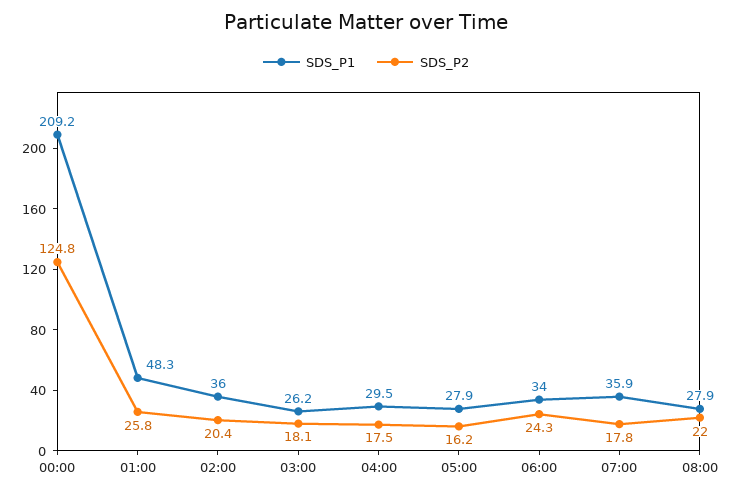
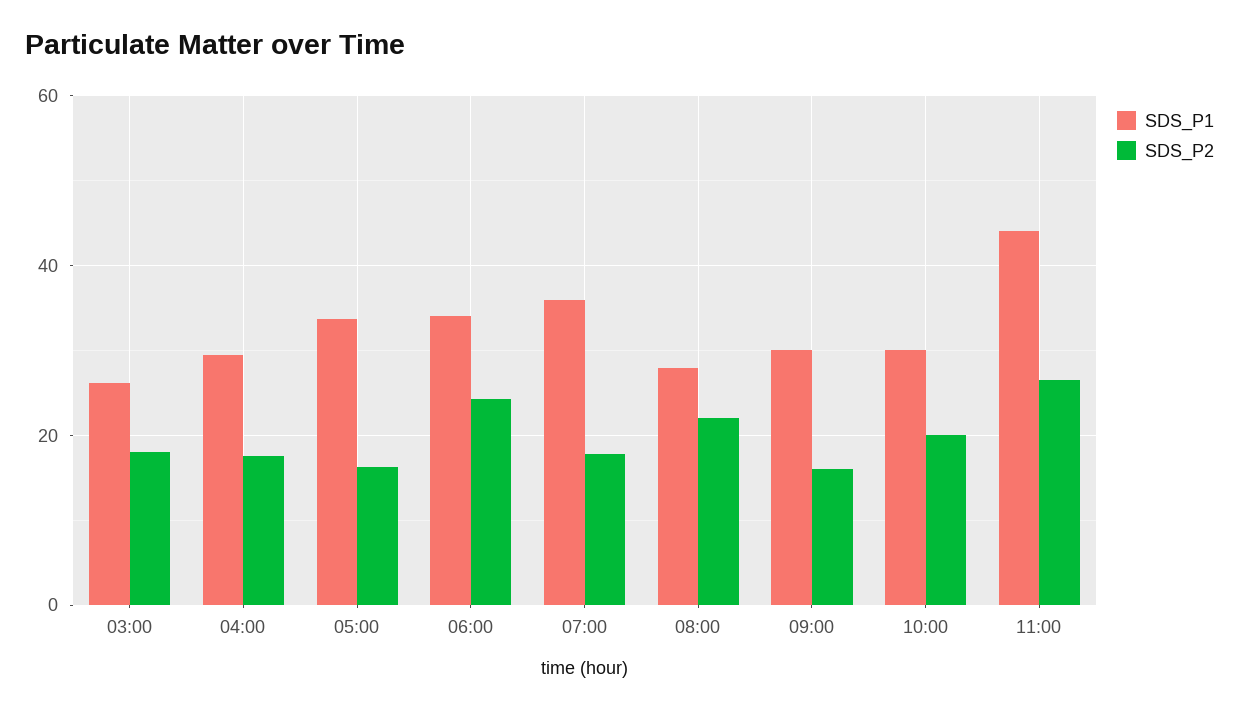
SDS_P1, 00:00: 209.2 -> none
SDS_P2, 00:00: 124.8 -> none
SDS_P1, 01:00: 48.3 -> none
SDS_P2, 01:00: 25.8 -> none
SDS_P1, 02:00: 36 -> none
SDS_P2, 02:00: 20.4 -> none
SDS_P1, 05:00: 27.9 -> 34
SDS_P1, 09:00: none -> 30
SDS_P2, 09:00: none -> 16
SDS_P1, 10:00: none -> 30
SDS_P2, 10:00: none -> 20
SDS_P1, 11:00: none -> 44
SDS_P2, 11:00: none -> 26

